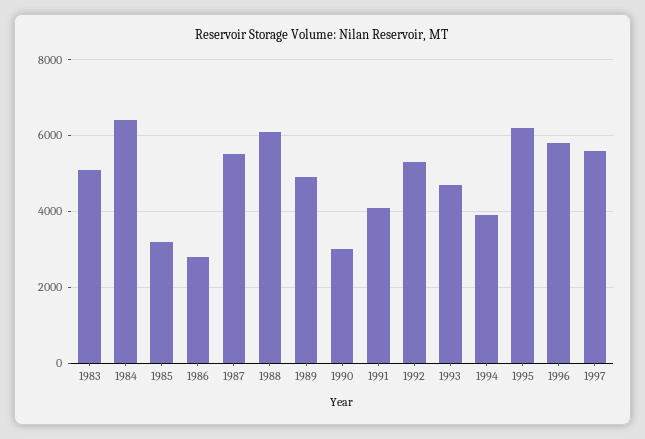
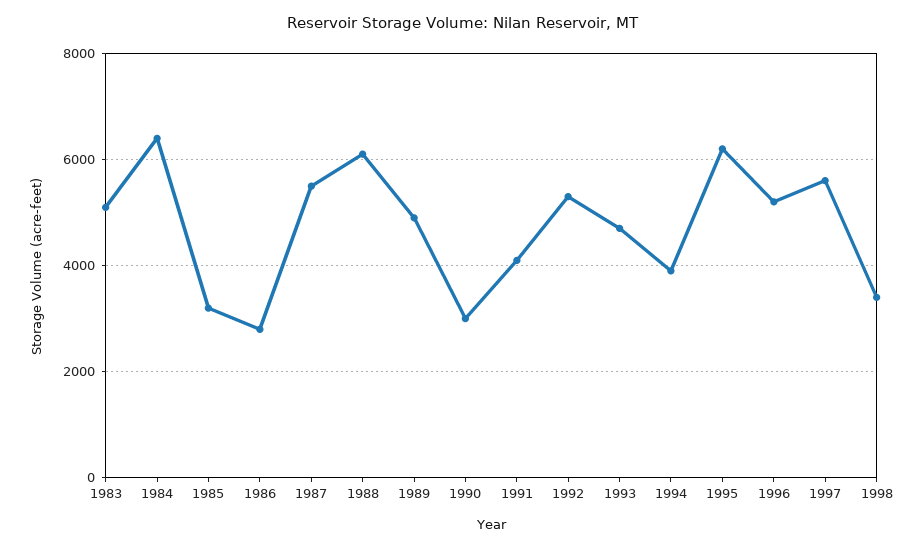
1996: 5800 -> 5200
1998: none -> 3400

